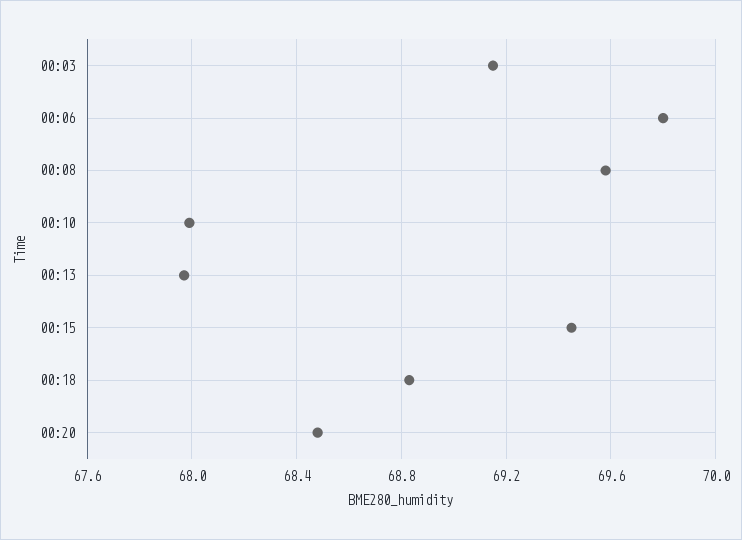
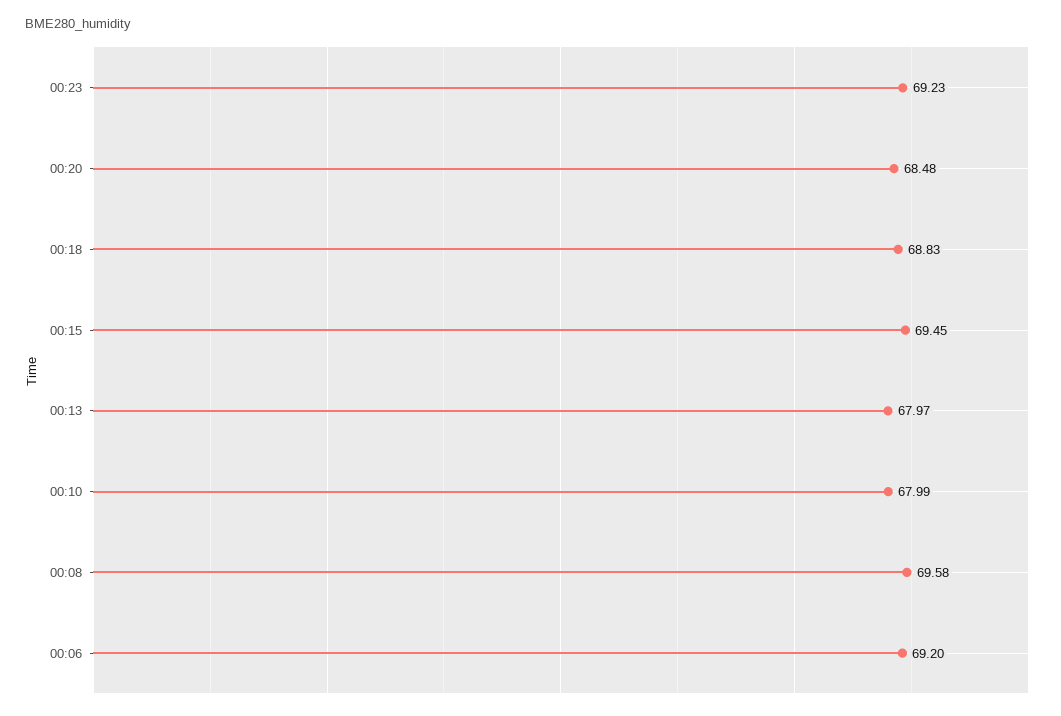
00:03: 69.15 -> none
00:06: 69.8 -> 69.2
00:23: none -> 69.23

